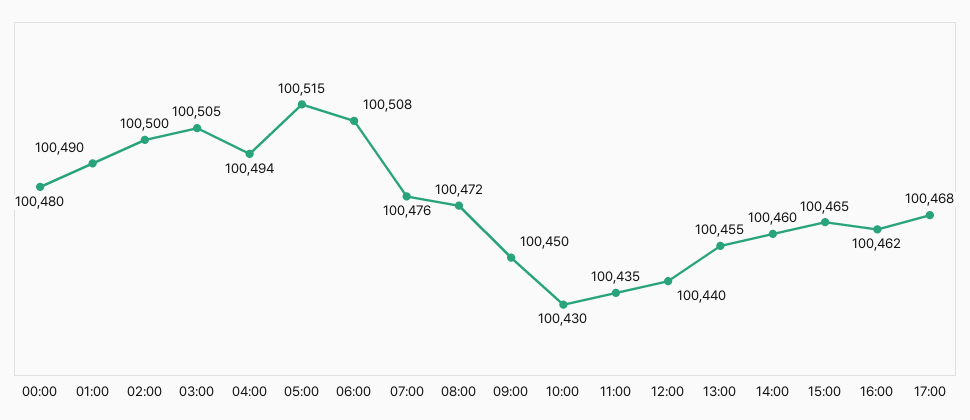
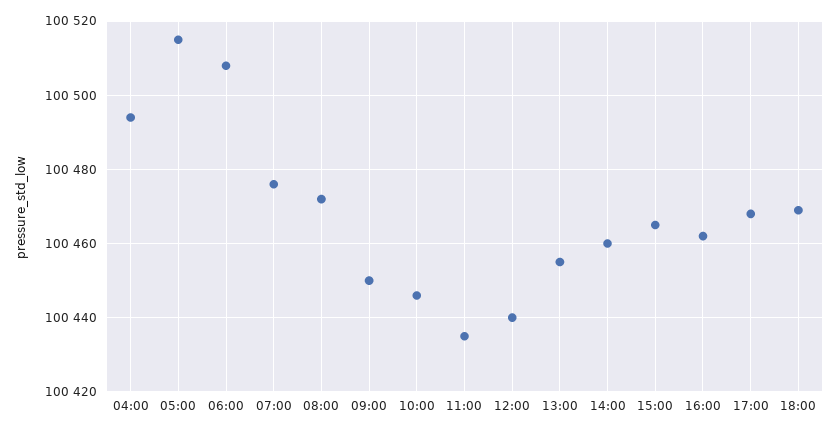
00:00: 100480 -> none
01:00: 100490 -> none
02:00: 100500 -> none
03:00: 100505 -> none
10:00: 100430 -> 100445
18:00: none -> 100470

